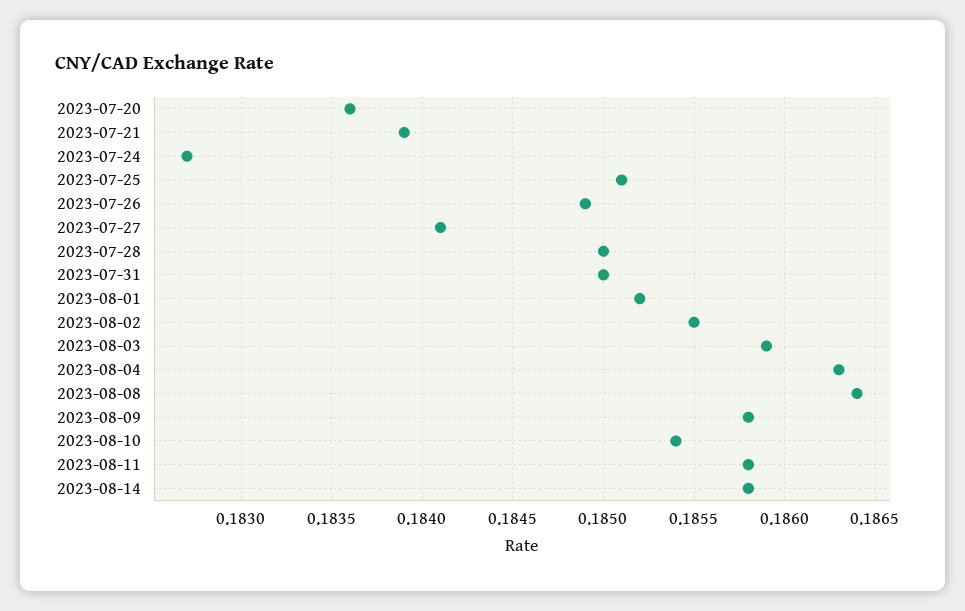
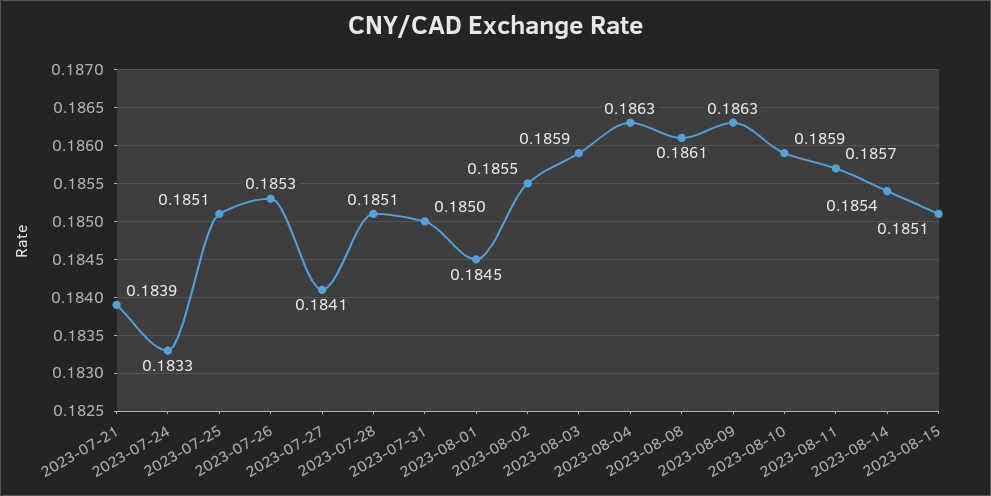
2023-07-20: 0.1836 -> none
2023-07-24: 0.1827 -> 0.1833
2023-07-26: 0.1849 -> 0.1853
2023-07-28: 0.185 -> 0.1851
2023-08-01: 0.1852 -> 0.1845
2023-08-08: 0.1864 -> 0.1861
2023-08-09: 0.1858 -> 0.1863
2023-08-10: 0.1854 -> 0.1859
2023-08-11: 0.1858 -> 0.1857
2023-08-14: 0.1858 -> 0.1854
2023-08-15: none -> 0.1851

